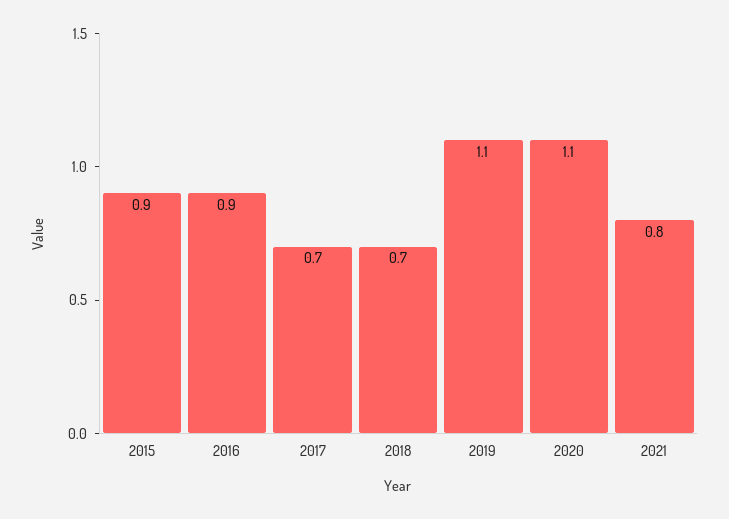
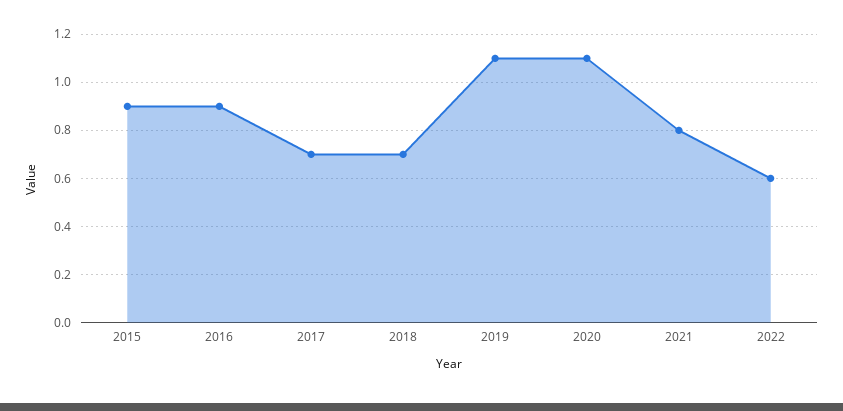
2022: none -> 0.6

